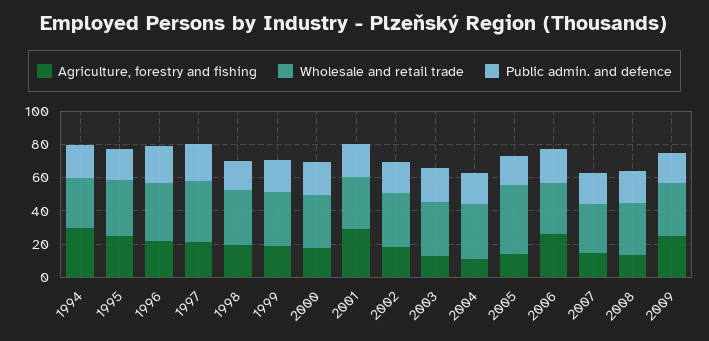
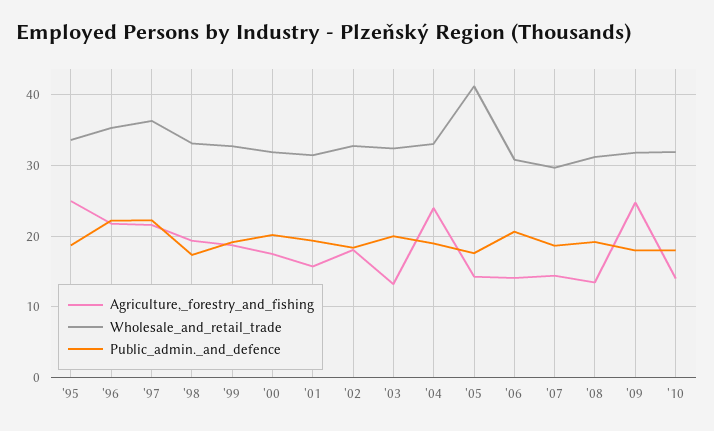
Agriculture, forestry and fishing, 1994: 30 -> none
Wholesale and retail trade, 1994: 30 -> none
Public admin. and defence, 1994: 20 -> none
Agriculture, forestry and fishing, 2001: 30 -> 16
Agriculture, forestry and fishing, 2004: 10 -> 24
Agriculture, forestry and fishing, 2006: 25 -> 14
Agriculture, forestry and fishing, '10: none -> 14
Wholesale and retail trade, '10: none -> 32
Public admin. and defence, '10: none -> 18

